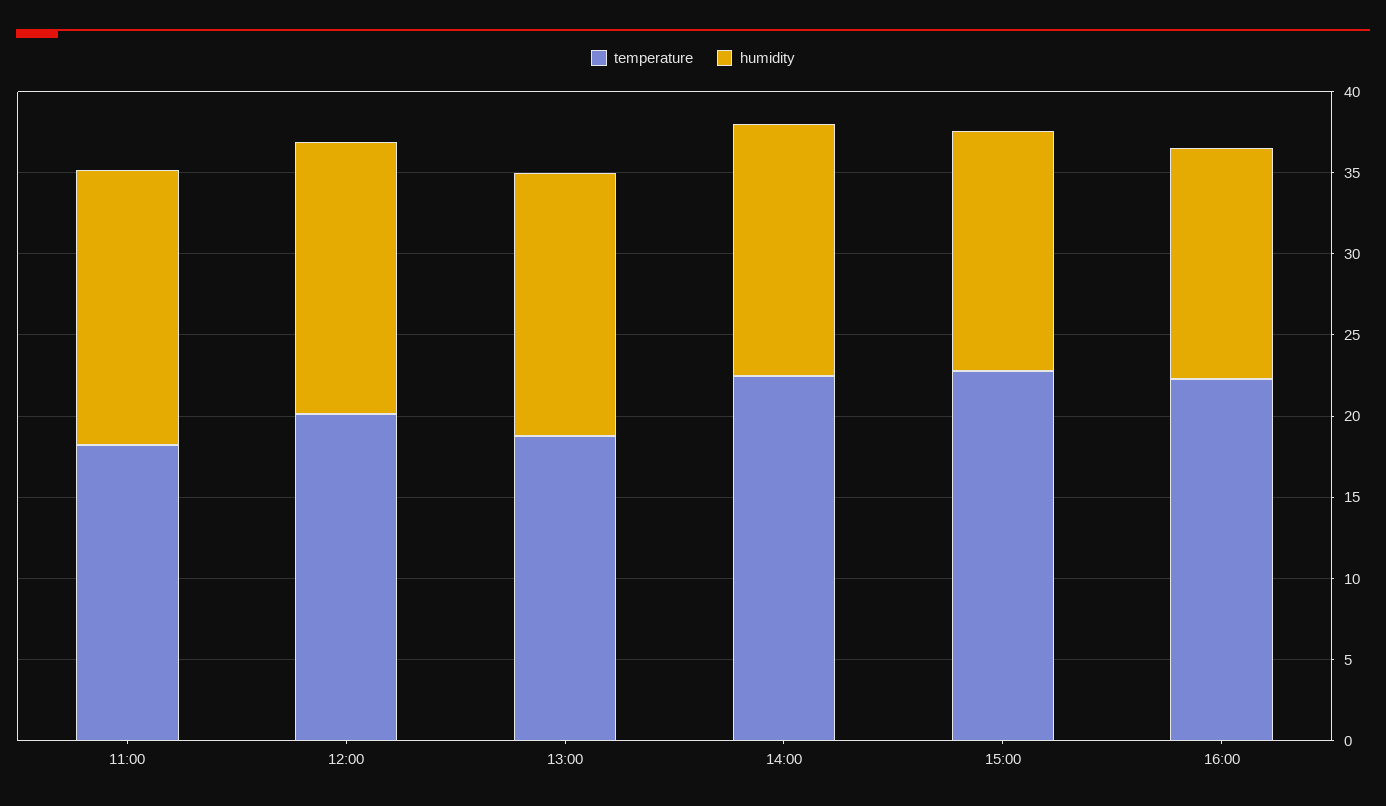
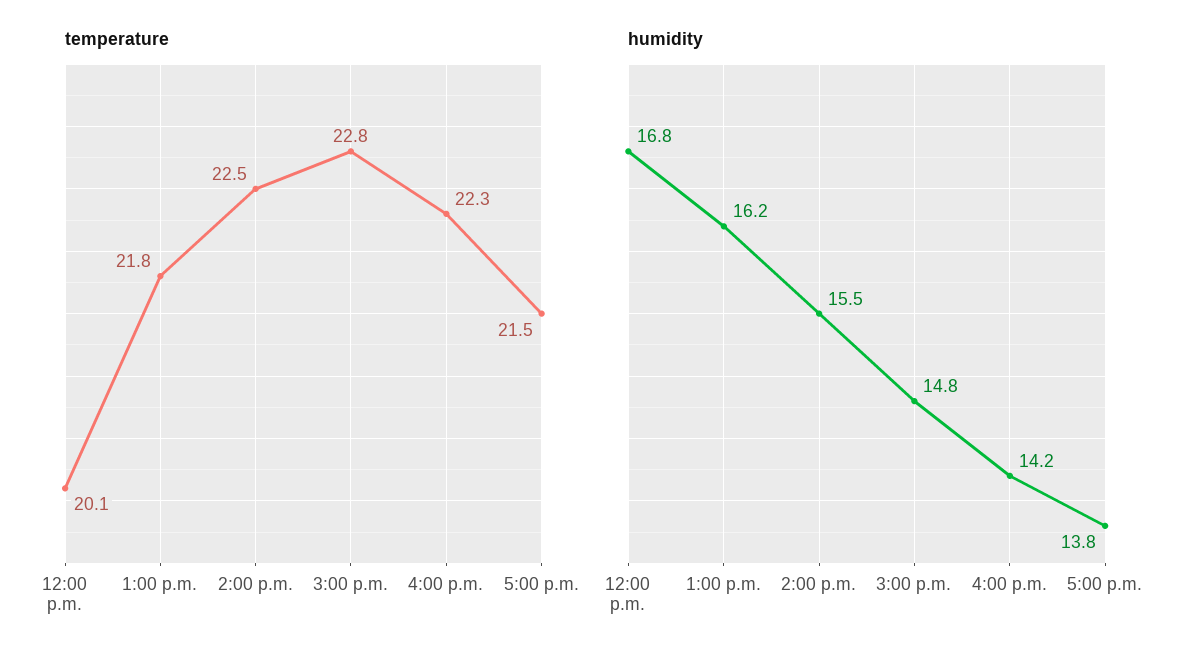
temperature, 11:00: 18 -> none
humidity, 11:00: 17 -> none
temperature, 13:00: 19 -> 21.8
temperature, 5:00 p.m.: none -> 21.5
humidity, 5:00 p.m.: none -> 13.8

